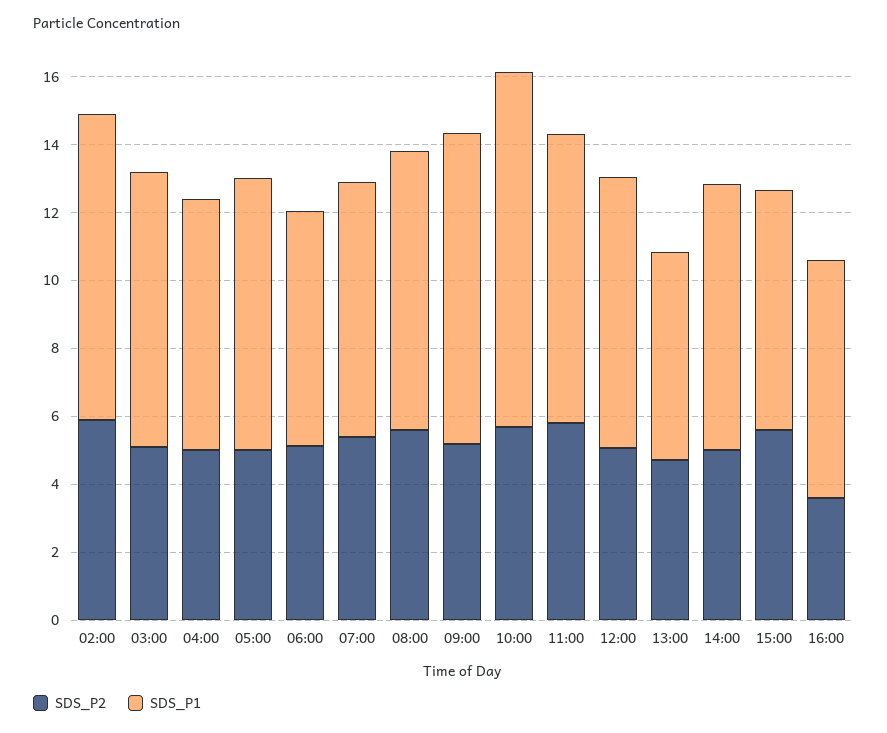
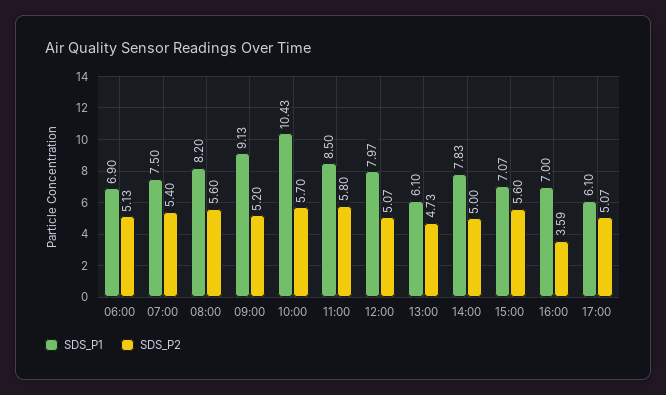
SDS_P2, 02:00: 6 -> none
SDS_P1, 02:00: 9 -> none
SDS_P2, 03:00: 5 -> none
SDS_P1, 03:00: 8 -> none
SDS_P2, 04:00: 5 -> none
SDS_P1, 04:00: 7.5 -> none
SDS_P2, 05:00: 5 -> none
SDS_P1, 05:00: 8 -> none
SDS_P1, 17:00: none -> 6.1
SDS_P2, 17:00: none -> 5.07

